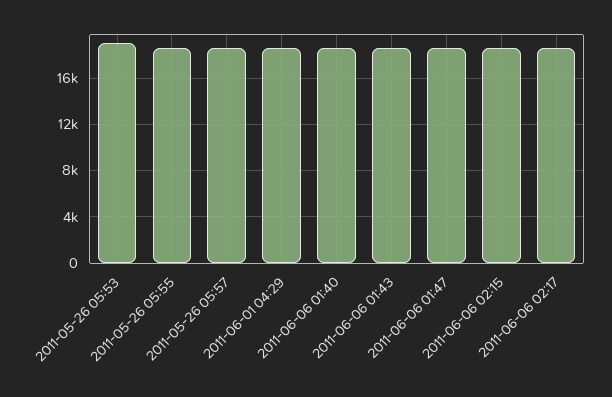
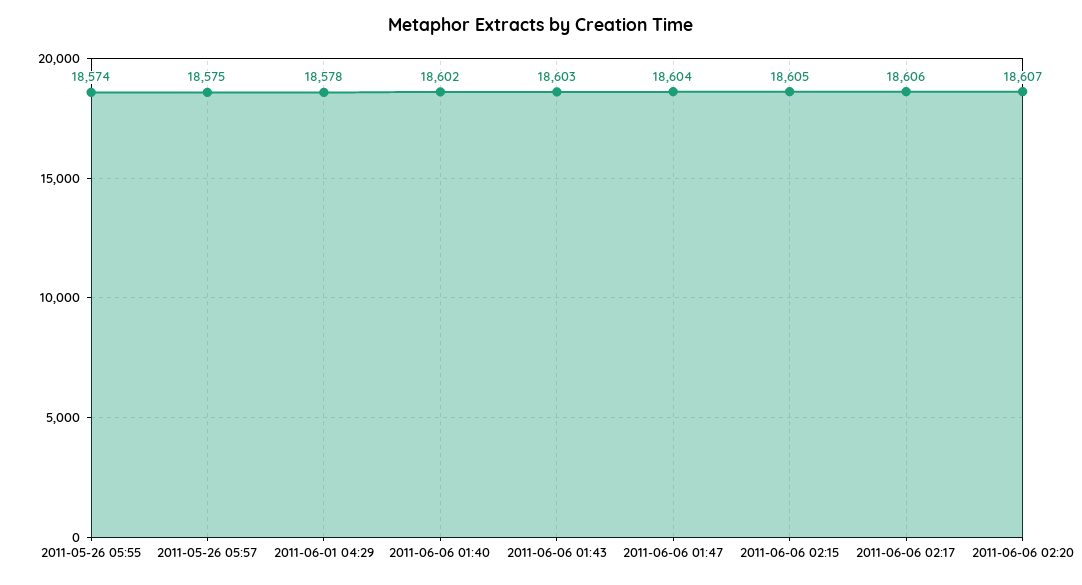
2011-05-26 05:53: 19000 -> none
2011-06-06 02:20: none -> 18607

